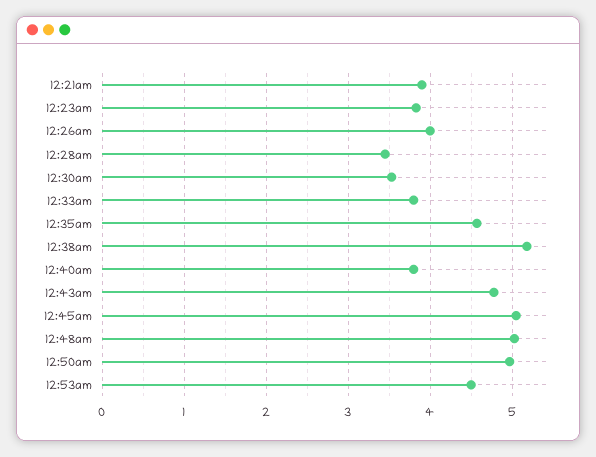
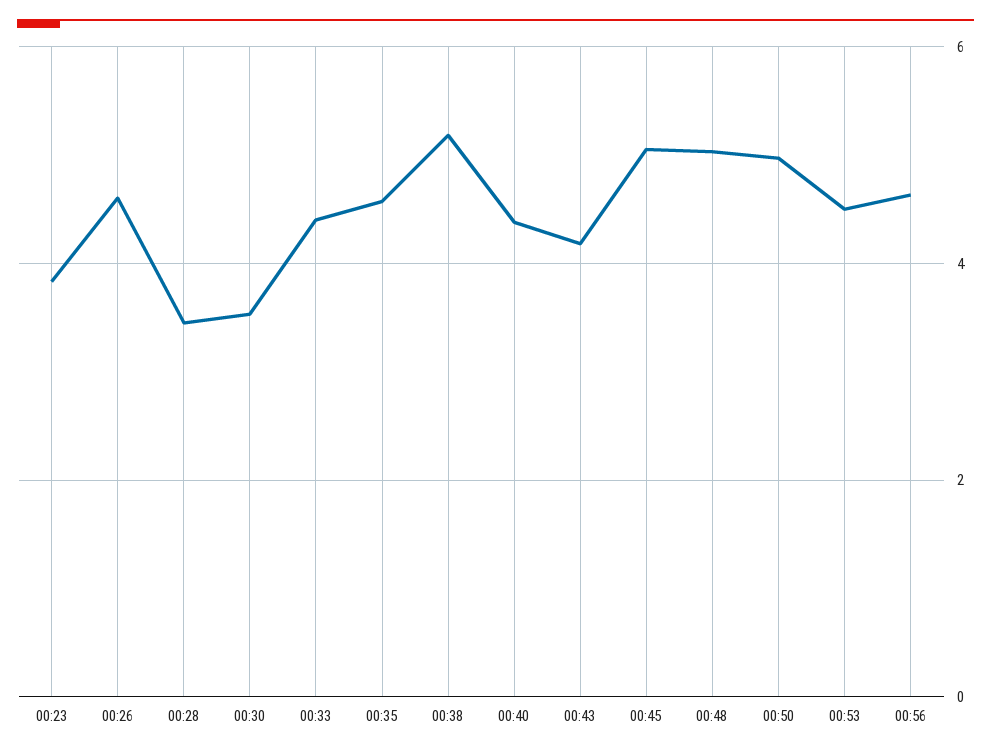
12:21am: 3.9 -> none
12:26am: 4 -> 4.6
12:33am: 3.8 -> 4.4
12:40am: 3.8 -> 4.4
12:43am: 4.8 -> 4.2
00:56: none -> 4.6

